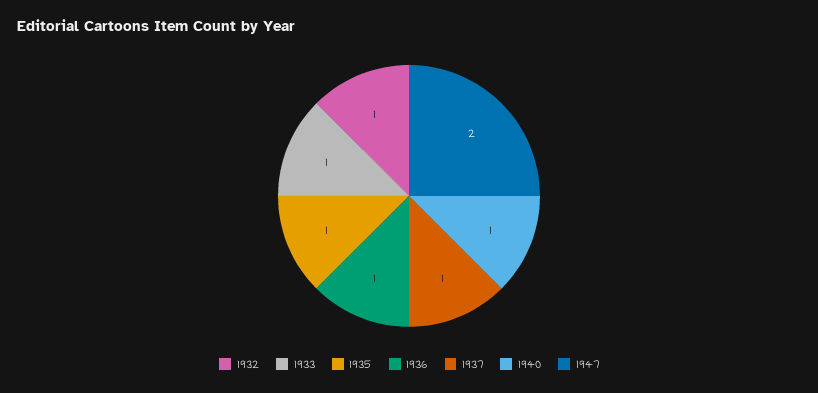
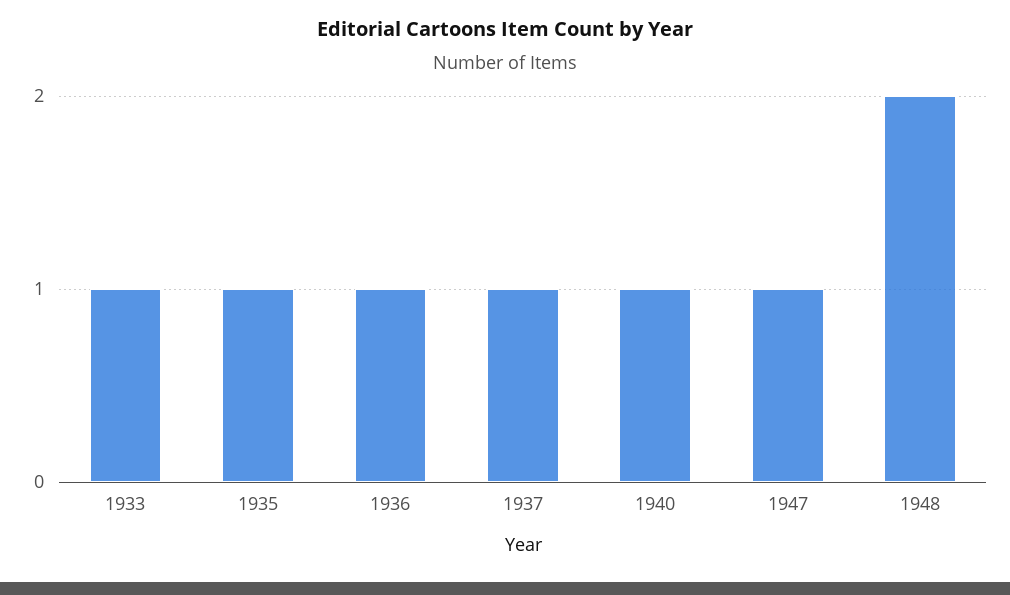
1932: 1 -> none
1947: 2 -> 1
1948: none -> 2

